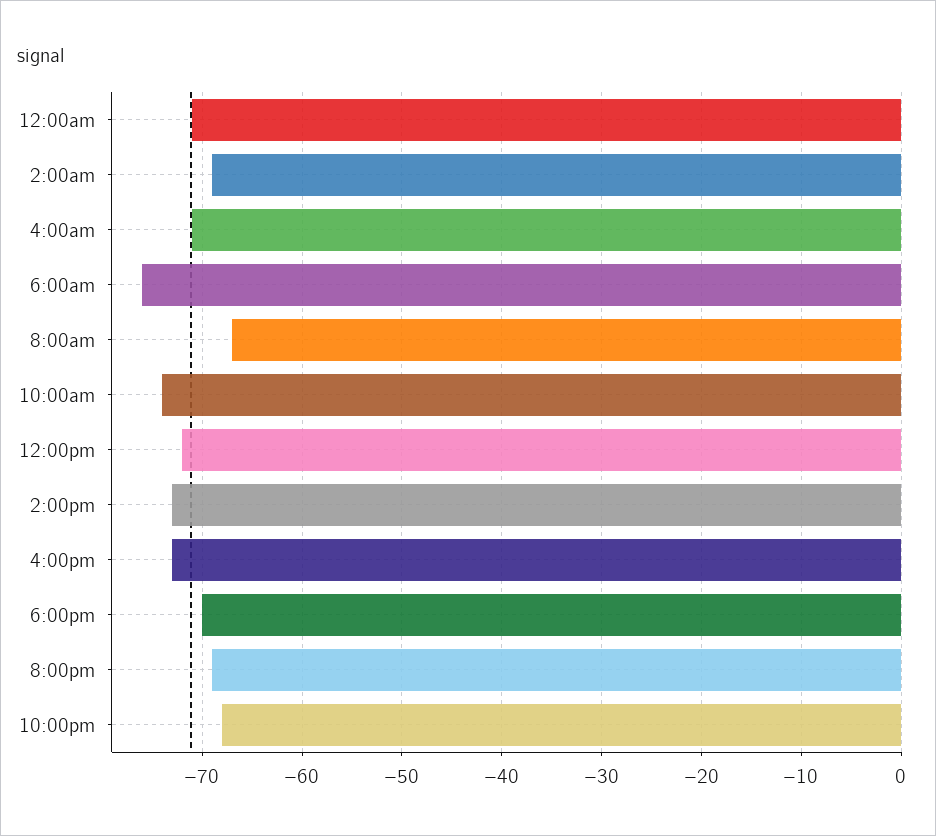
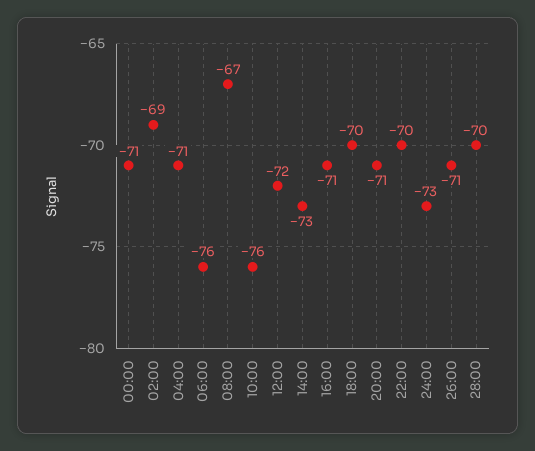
10:00am: -74 -> -76
4:00pm: -73 -> -71
8:00pm: -69 -> -71
10:00pm: -68 -> -70
24:00: none -> -73
26:00: none -> -71
28:00: none -> -70

